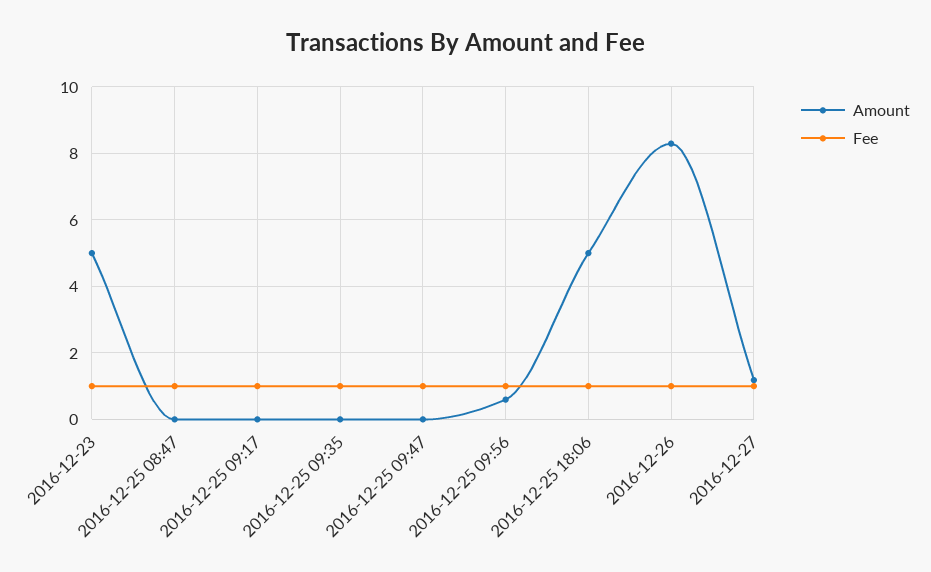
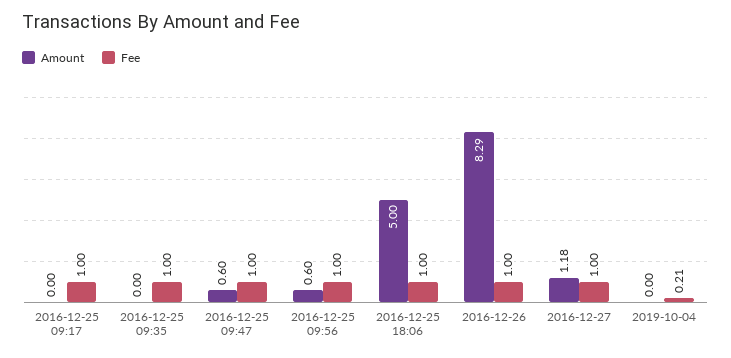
Amount, 2016-12-23: 5 -> none
Fee, 2016-12-23: 1 -> none
Amount, 2016-12-25 08:47: 0 -> none
Fee, 2016-12-25 08:47: 1 -> none
Amount, 2016-12-25 09:47: 0 -> 0.6
Amount, 2019-10-04: none -> 0
Fee, 2019-10-04: none -> 0.21

